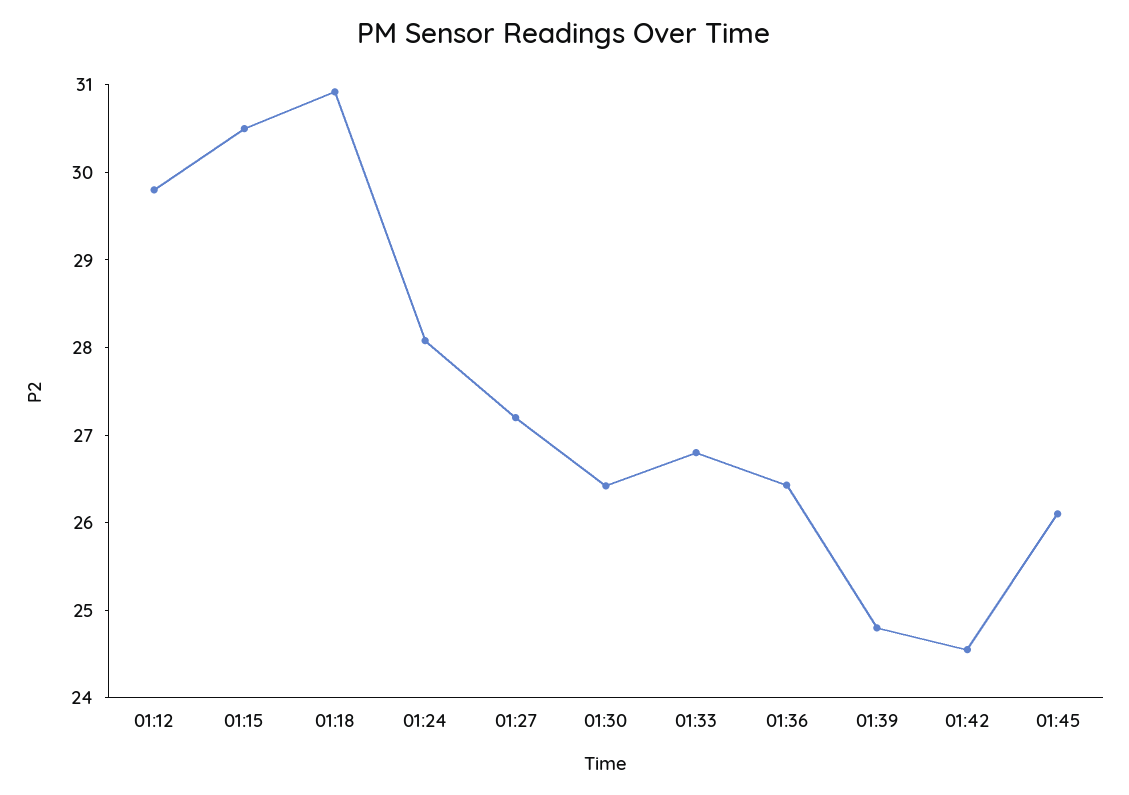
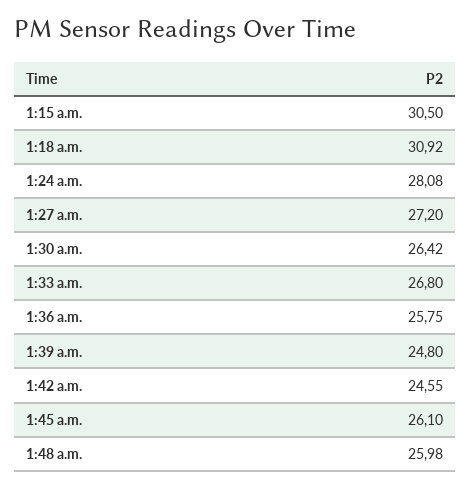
01:12: 29.8 -> none
01:36: 26.4 -> 25.75
1:48 a.m.: none -> 25.98

